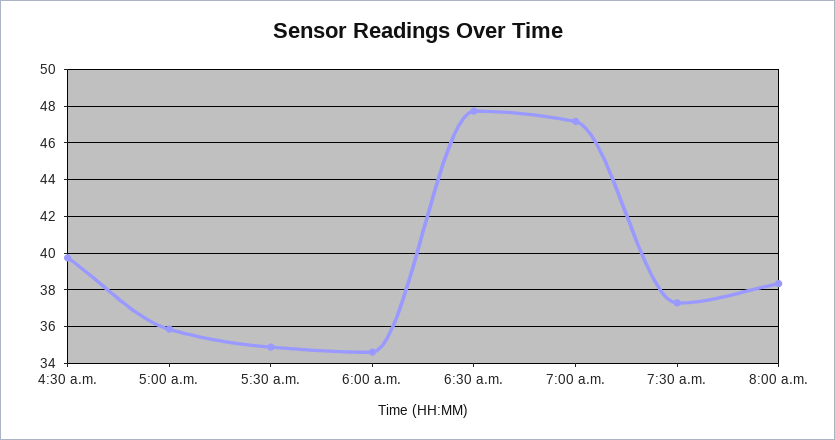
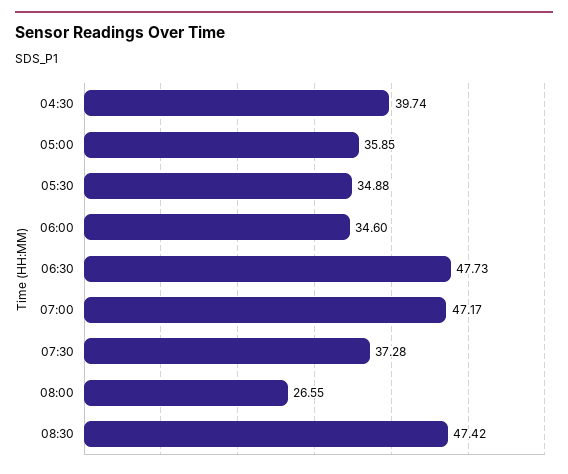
8:00 a.m.: 38.5 -> 26.55
08:30: none -> 47.42

